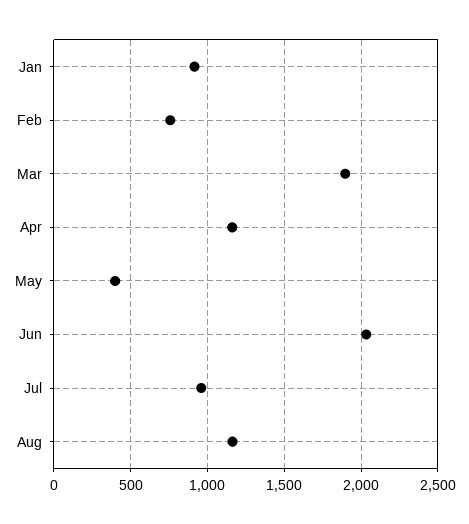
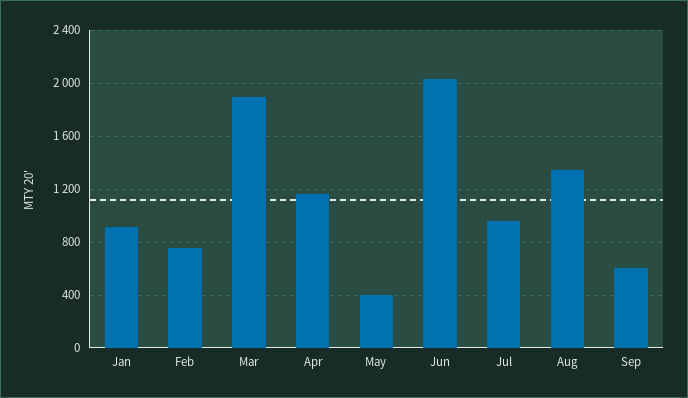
Aug: 1150 -> 1350
Sep: none -> 600

